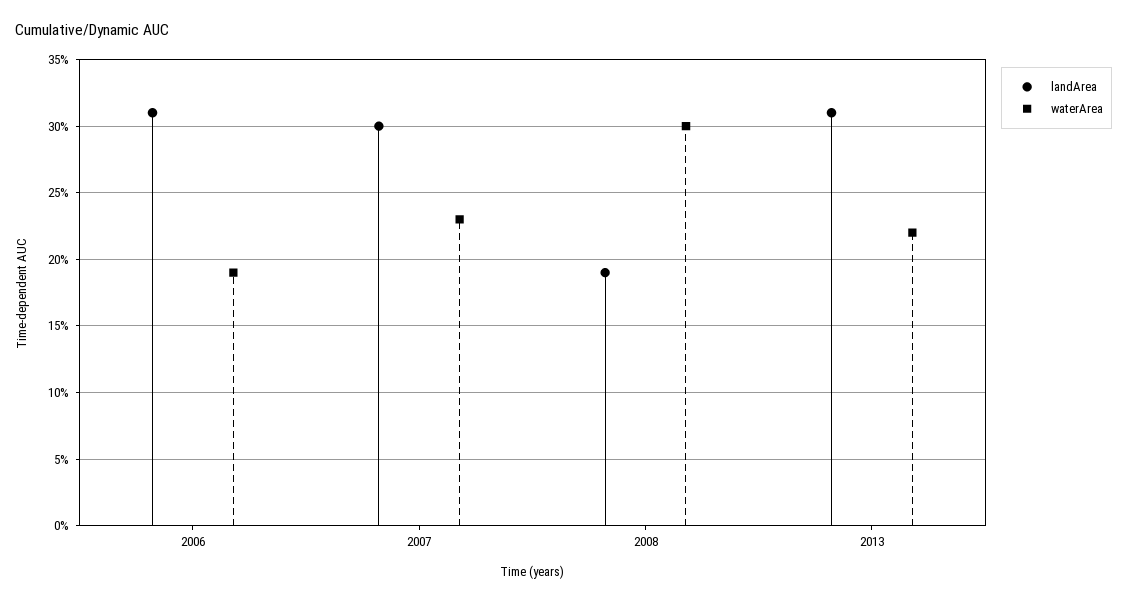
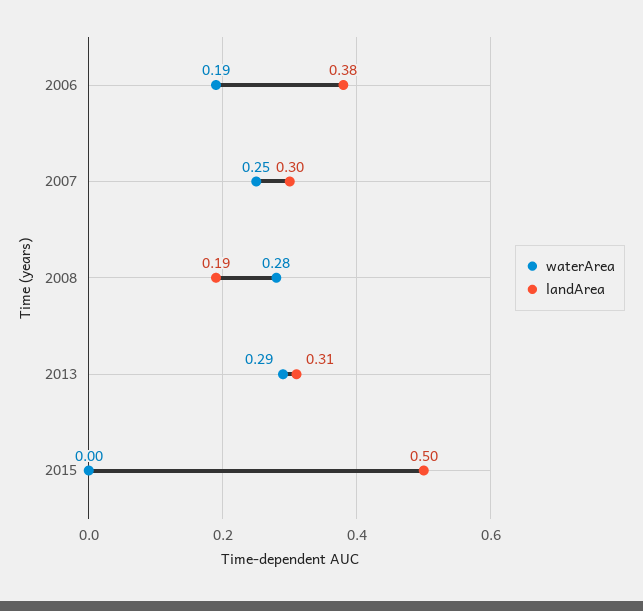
landArea, 2006: 0.31 -> 0.38
waterArea, 2007: 0.23 -> 0.25
waterArea, 2008: 0.3 -> 0.28
waterArea, 2013: 0.22 -> 0.29
waterArea, 2015: none -> 0
landArea, 2015: none -> 0.5

